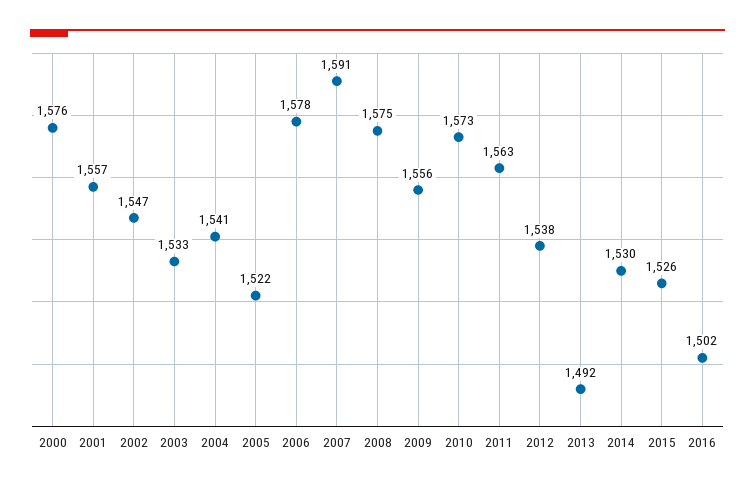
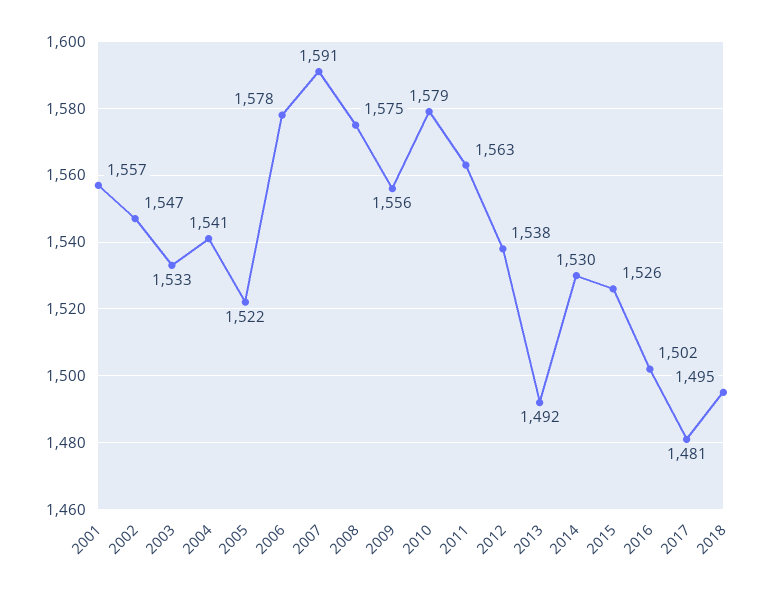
2000: 1576 -> none
2010: 1573 -> 1579
2017: none -> 1481
2018: none -> 1495

